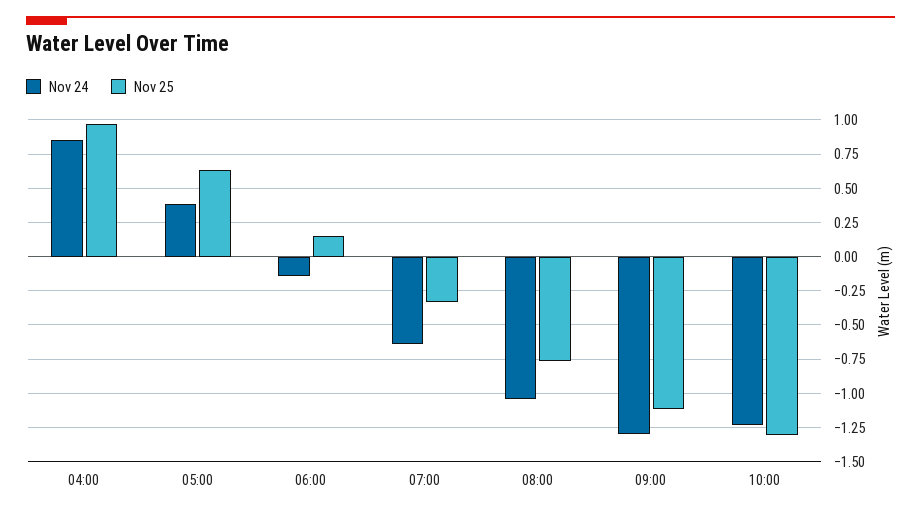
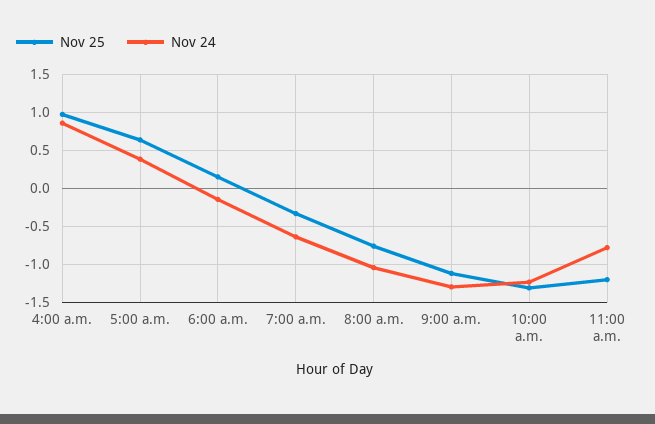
Nov 25, 11:00 a.m.: none -> -1.2
Nov 24, 11:00 a.m.: none -> -0.8

